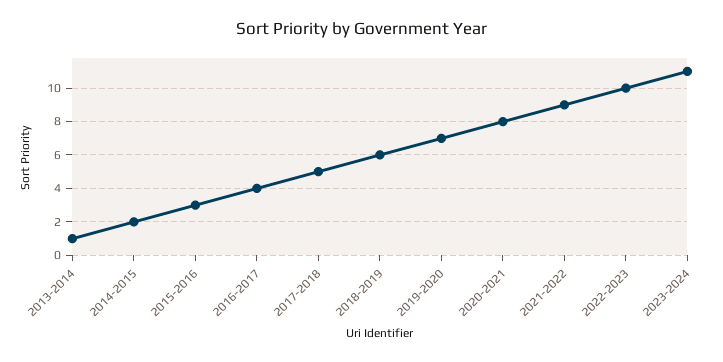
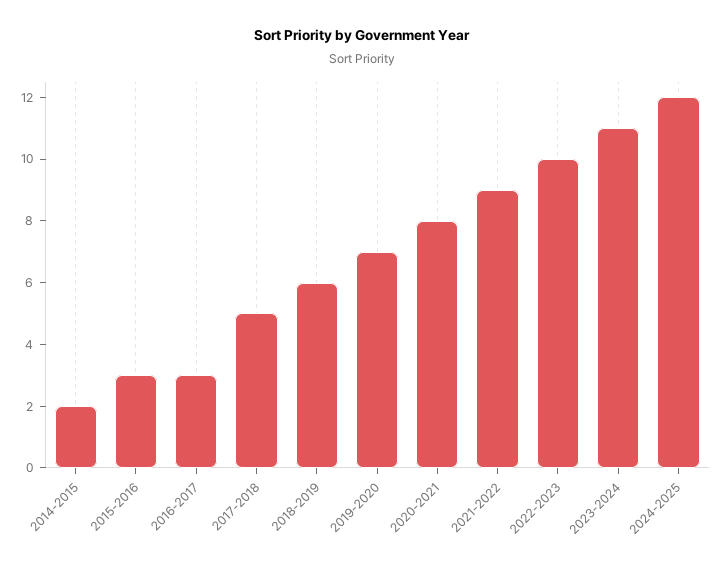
2013-2014: 1 -> none
2016-2017: 4 -> 3
2024-2025: none -> 12

